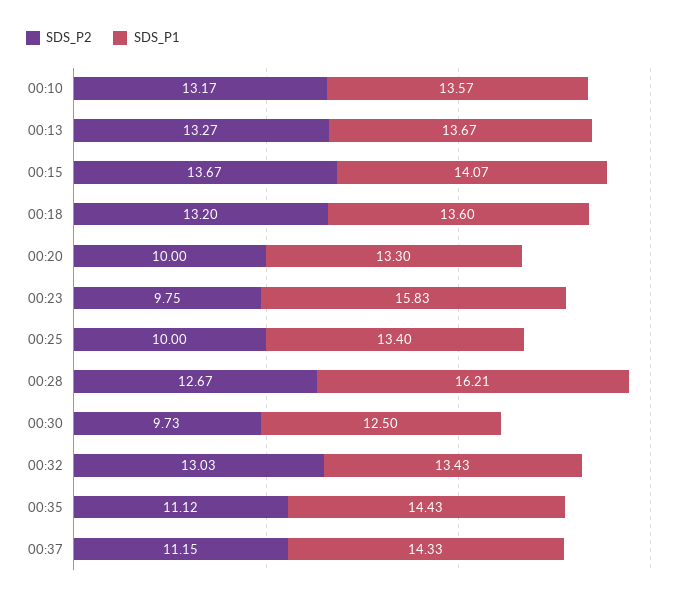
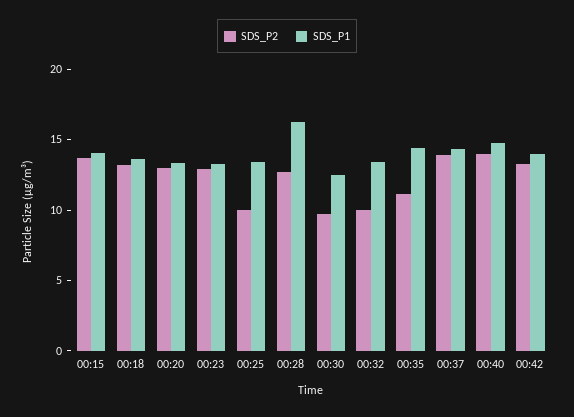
SDS_P2, 00:10: 13.17 -> none
SDS_P1, 00:10: 13.57 -> none
SDS_P2, 00:13: 13.27 -> none
SDS_P1, 00:13: 13.67 -> none
SDS_P2, 00:20: 10 -> 13
SDS_P2, 00:23: 9.75 -> 13
SDS_P1, 00:23: 15.83 -> 13
SDS_P2, 00:32: 13.03 -> 10
SDS_P2, 00:37: 11.15 -> 14
SDS_P2, 00:40: none -> 14
SDS_P1, 00:40: none -> 15
SDS_P2, 00:42: none -> 13
SDS_P1, 00:42: none -> 14

